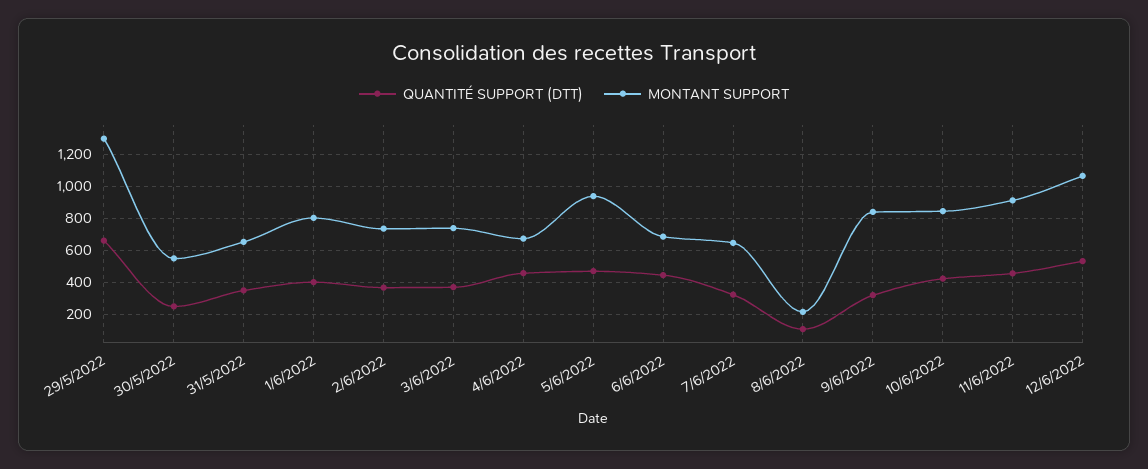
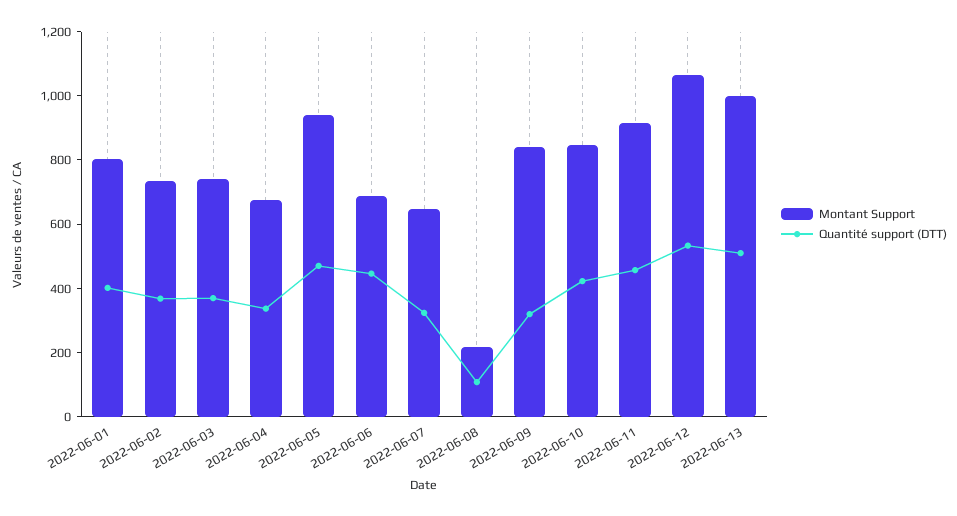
QUANTITÉ SUPPORT (DTT), 29/5/2022: 650 -> none
MONTANT SUPPORT, 29/5/2022: 1300 -> none
QUANTITÉ SUPPORT (DTT), 30/5/2022: 250 -> none
MONTANT SUPPORT, 30/5/2022: 550 -> none
QUANTITÉ SUPPORT (DTT), 31/5/2022: 350 -> none
MONTANT SUPPORT, 31/5/2022: 650 -> none
QUANTITÉ SUPPORT (DTT), 4/6/2022: 450 -> 350
MONTANT SUPPORT, 2022-06-13: none -> 1000
QUANTITÉ SUPPORT (DTT), 2022-06-13: none -> 500

